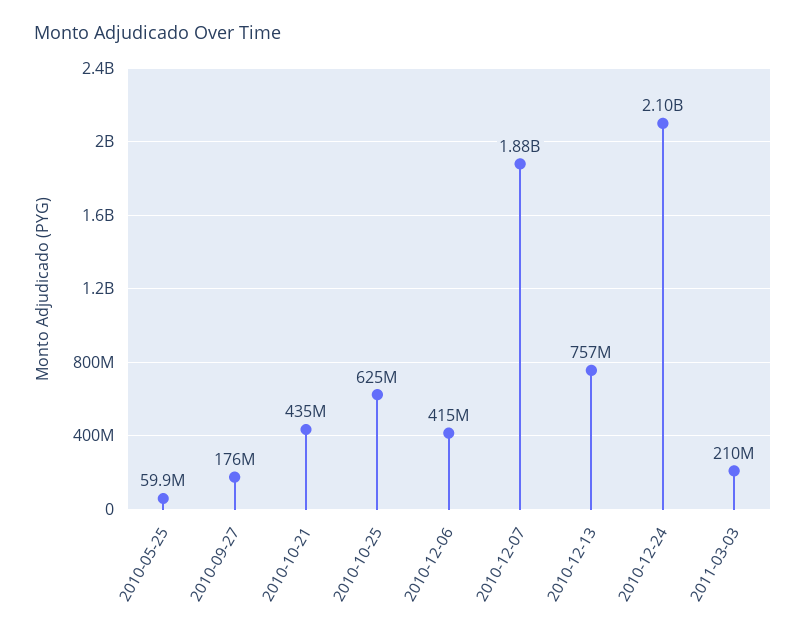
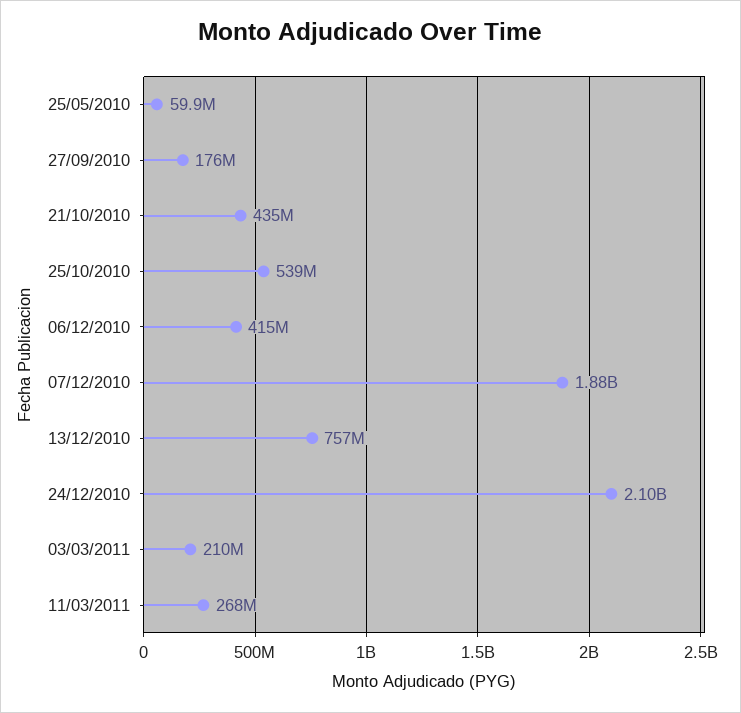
2010-10-25: 625000000 -> 539000000
11/03/2011: none -> 268000000

